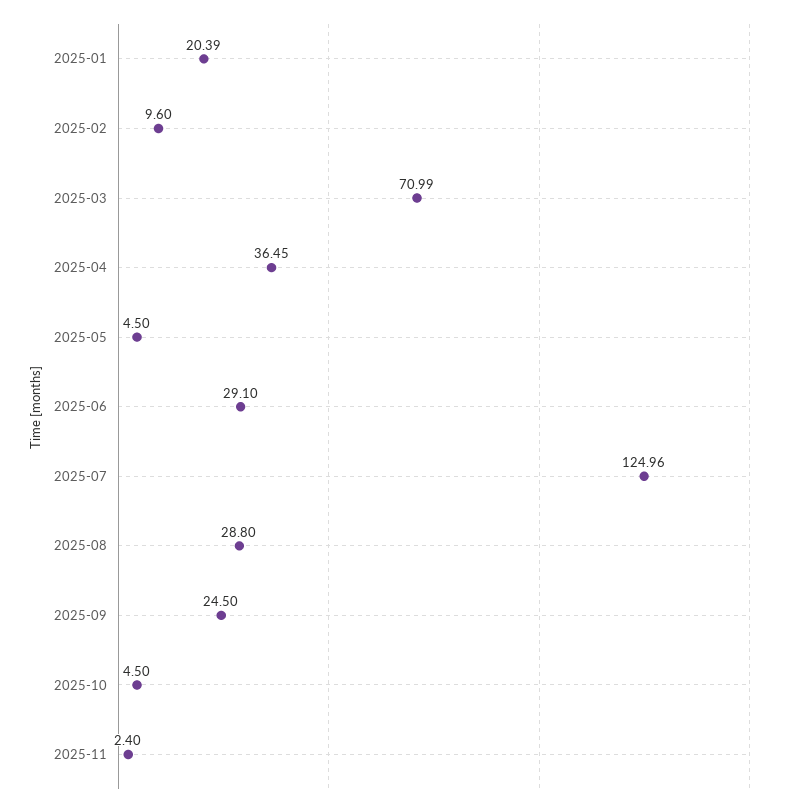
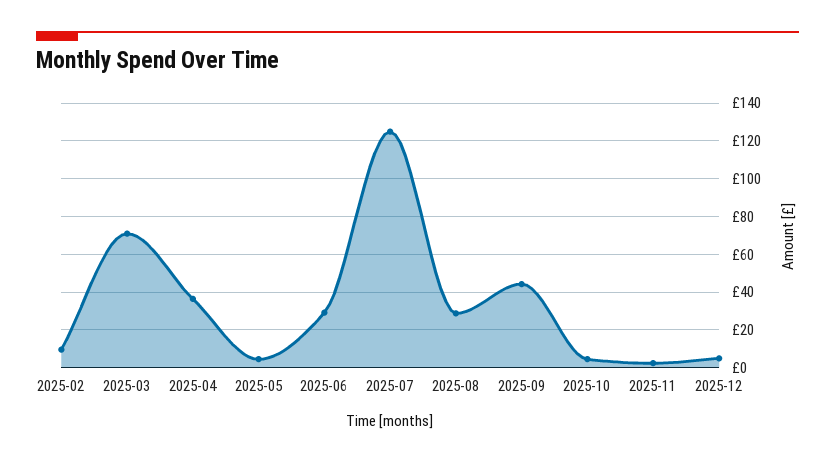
2025-01: 20.39 -> none
2025-09: 24.5 -> 45
2025-12: none -> 5

